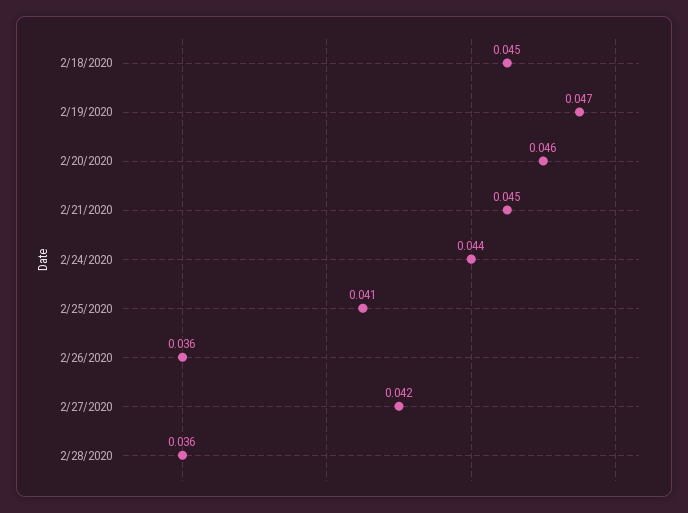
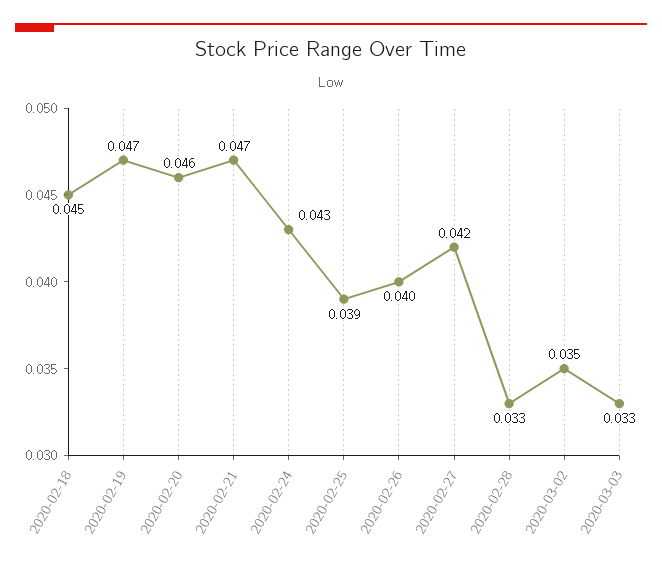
2/21/2020: 0.045 -> 0.047
2/24/2020: 0.044 -> 0.043
2/25/2020: 0.041 -> 0.039
2/26/2020: 0.036 -> 0.04
2/28/2020: 0.036 -> 0.033
2020-03-02: none -> 0.035
2020-03-03: none -> 0.033

